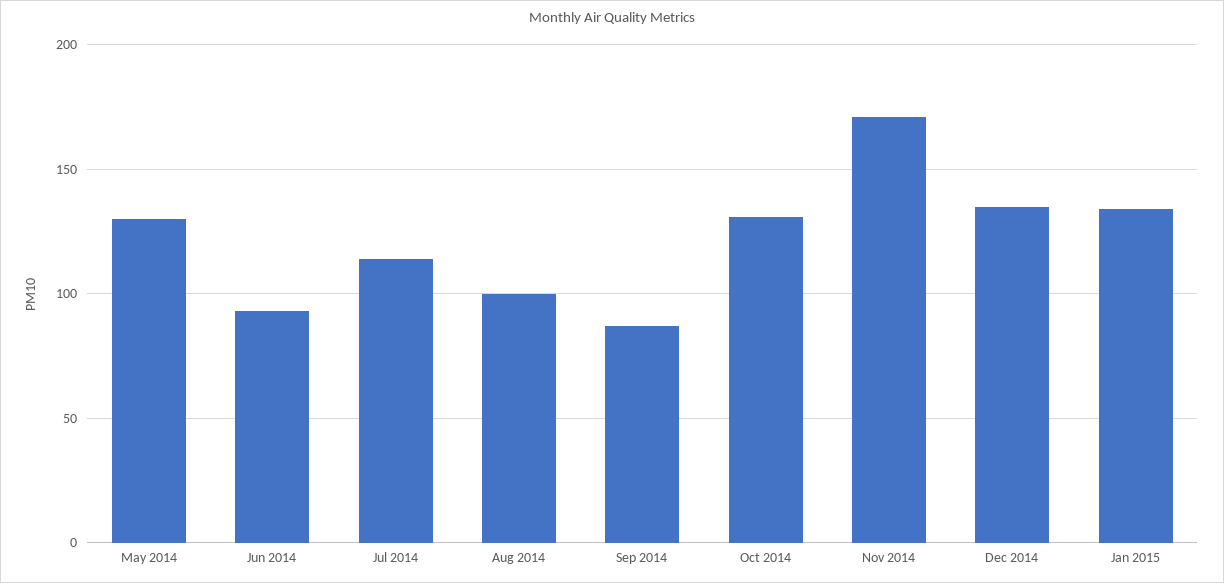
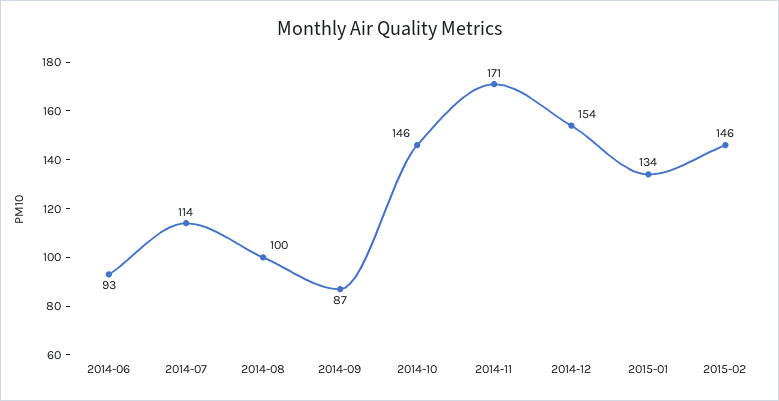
May 2014: 130 -> none
Oct 2014: 130 -> 146
Dec 2014: 135 -> 154
2015-02: none -> 146

